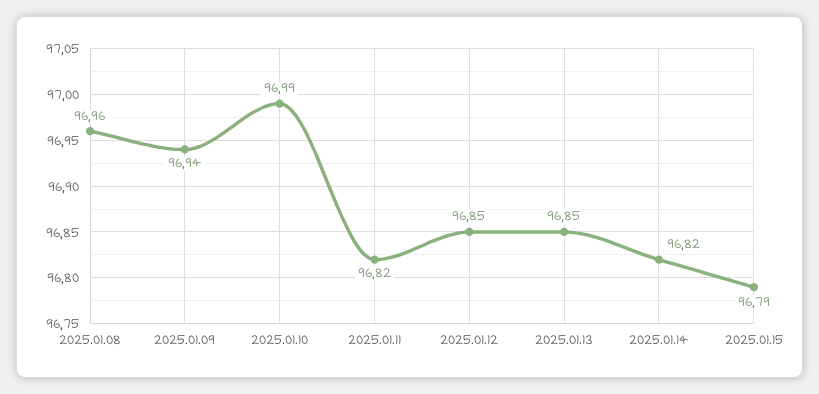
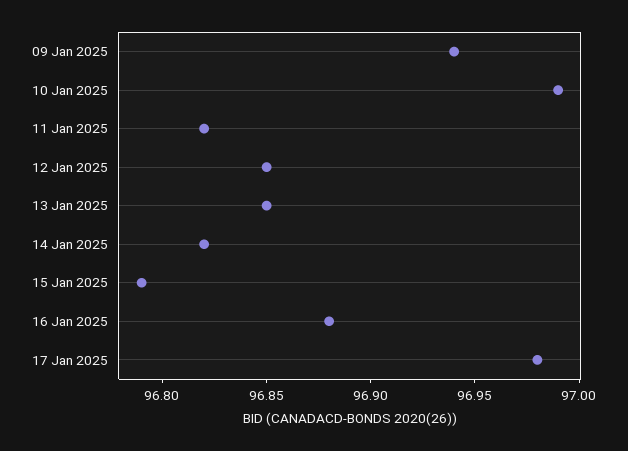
2025.01.08: 96.96 -> none
16 Jan 2025: none -> 96.88
17 Jan 2025: none -> 96.98

